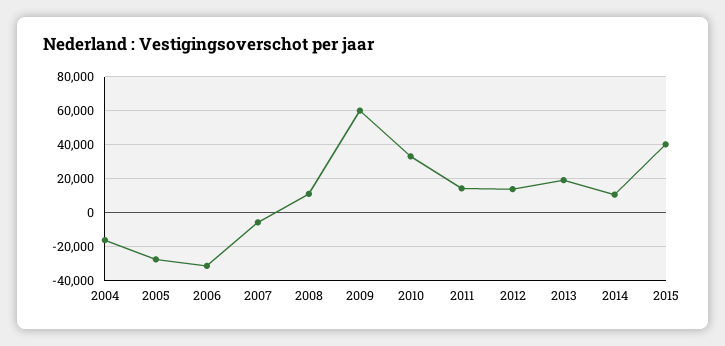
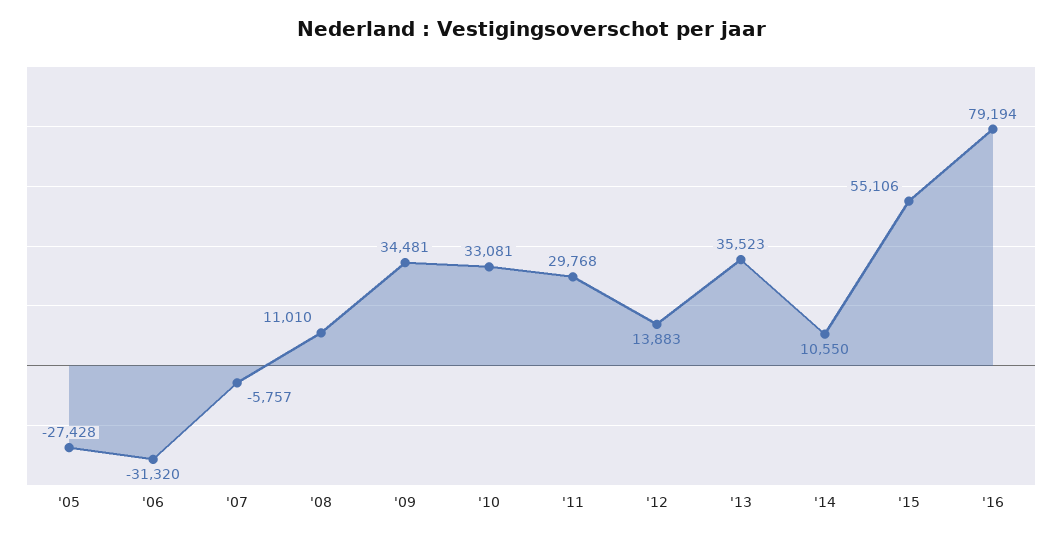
2004: -15000 -> none
2009: 60000 -> 34481
2011: 15000 -> 29768
2013: 20000 -> 35523
2015: 40000 -> 55106
'16: none -> 79194

